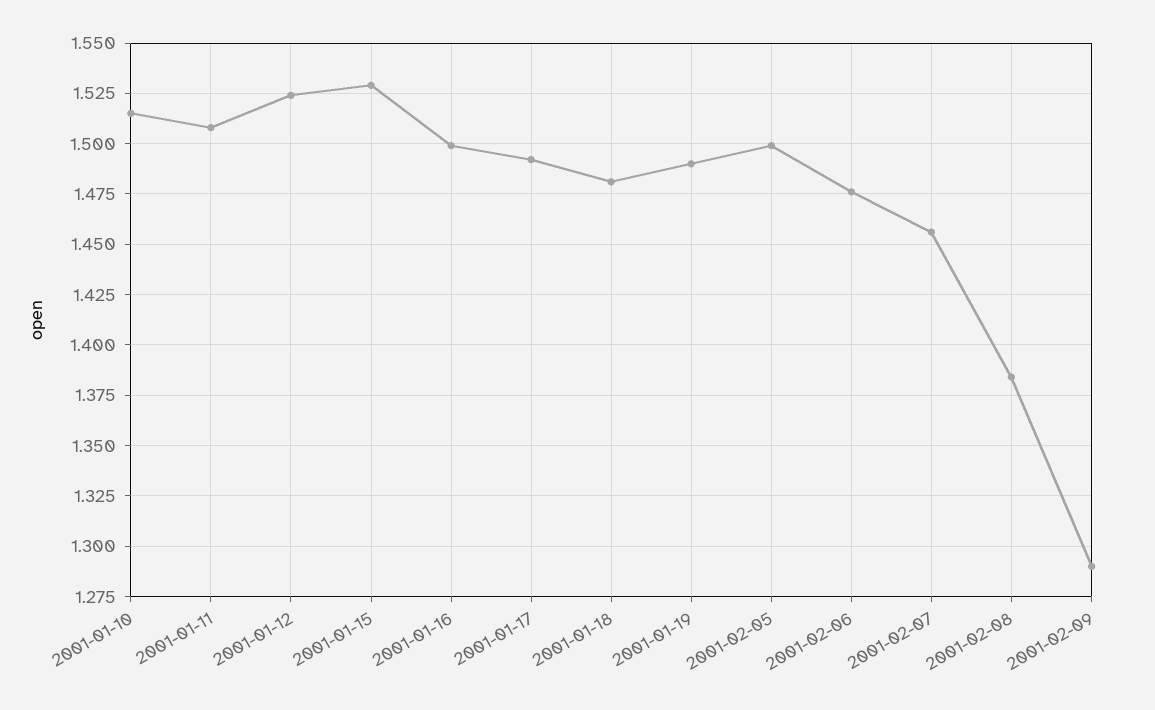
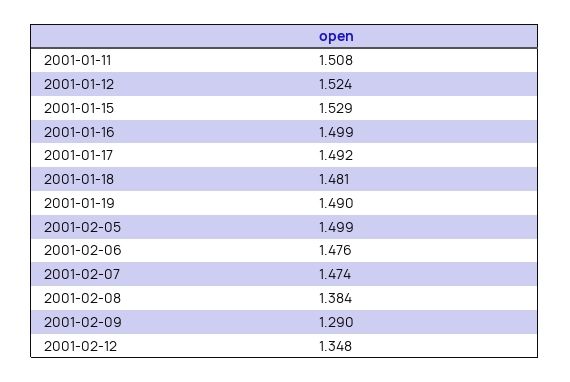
2001-01-10: 1.515 -> none
2001-02-07: 1.455 -> 1.474
2001-02-12: none -> 1.348

